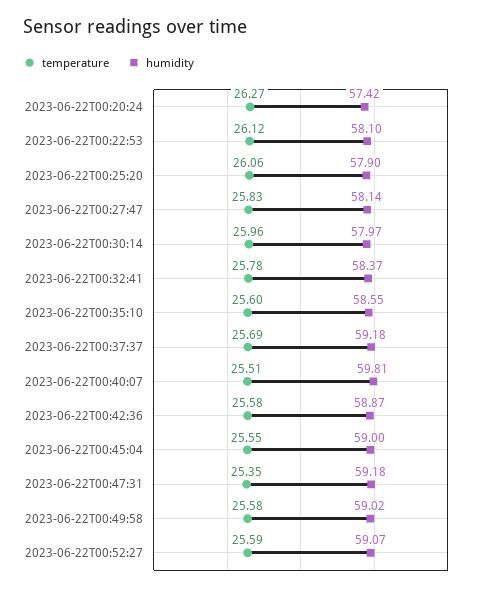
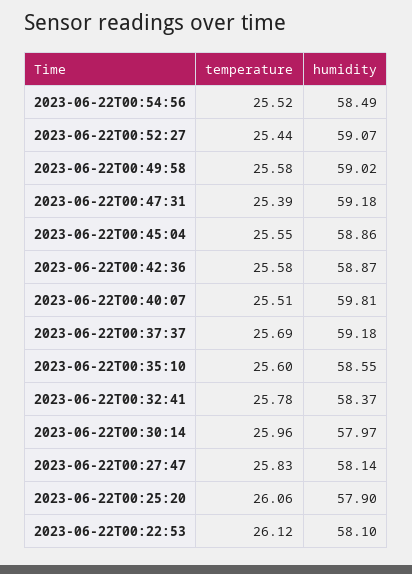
temperature, 2023-06-22T00:20:24: 26.27 -> none
humidity, 2023-06-22T00:20:24: 57.42 -> none
humidity, 2023-06-22T00:45:04: 59 -> 58.86
temperature, 2023-06-22T00:47:31: 25.35 -> 25.39
temperature, 2023-06-22T00:52:27: 25.59 -> 25.44
temperature, 2023-06-22T00:54:56: none -> 25.52
humidity, 2023-06-22T00:54:56: none -> 58.49

